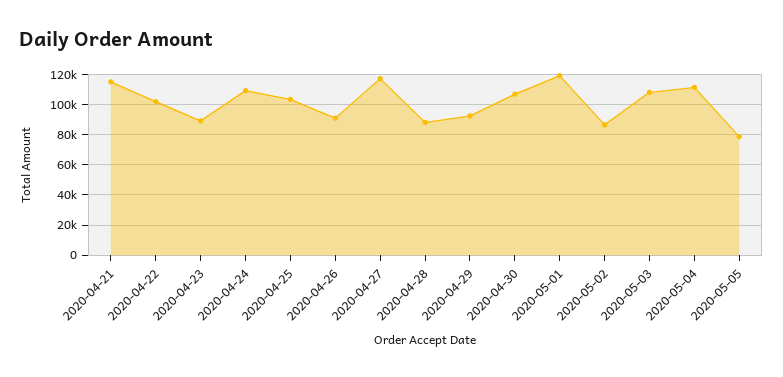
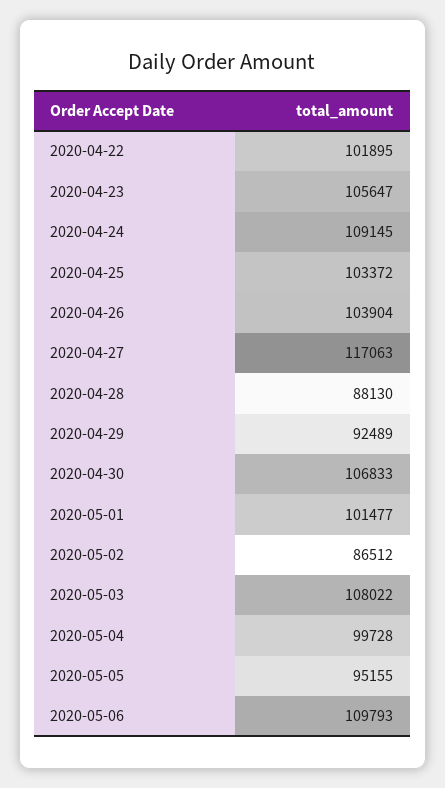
2020-04-21: 115000 -> none
2020-04-23: 90000 -> 105647
2020-04-26: 90000 -> 103904
2020-05-01: 120000 -> 101477
2020-05-04: 110000 -> 99728
2020-05-05: 80000 -> 95155
2020-05-06: none -> 109793

